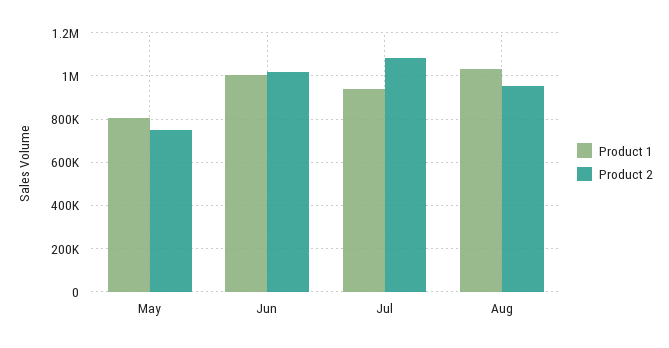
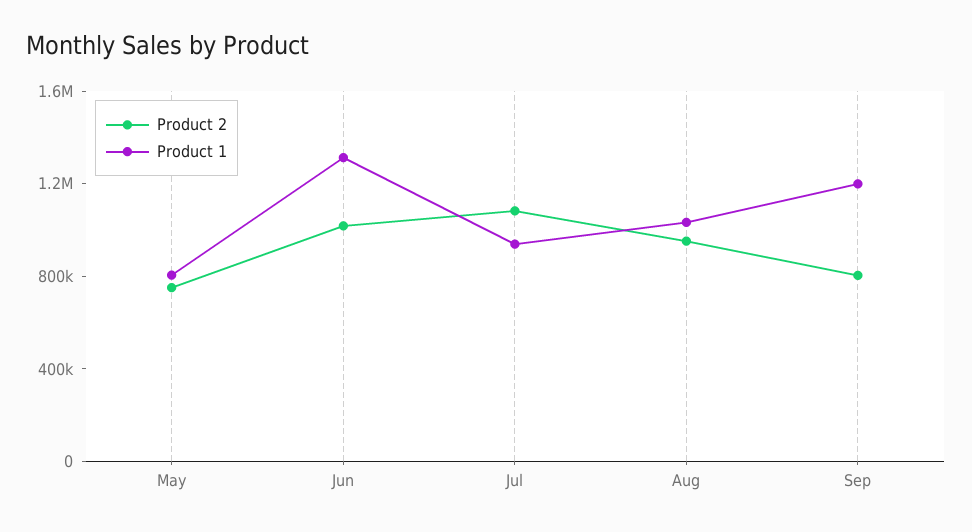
Product 1, Jun: 1000000 -> 1300000
Product 2, Sep: none -> 800000
Product 1, Sep: none -> 1200000

